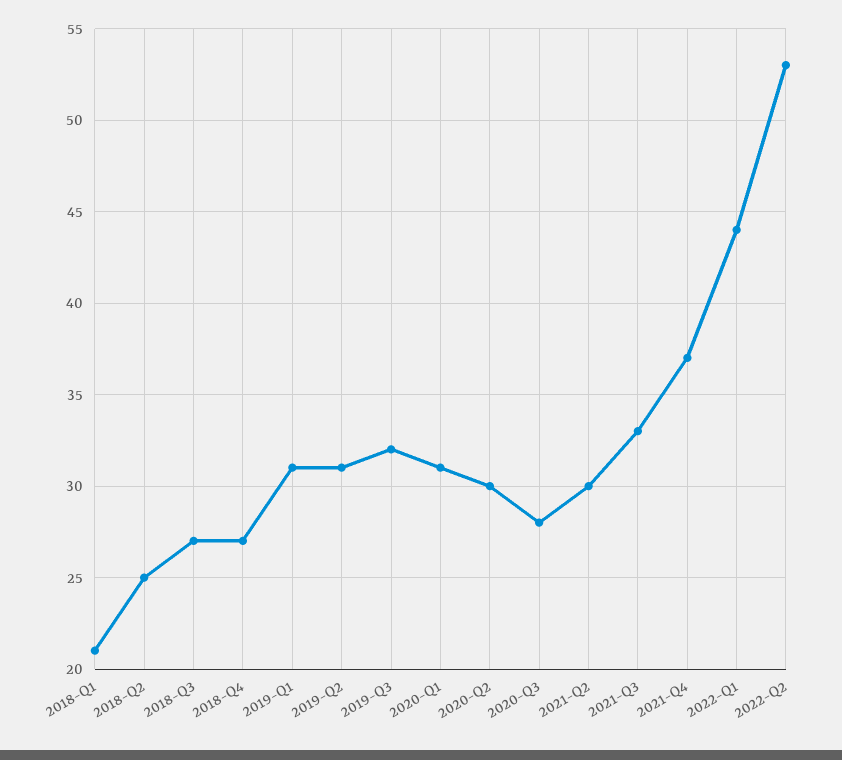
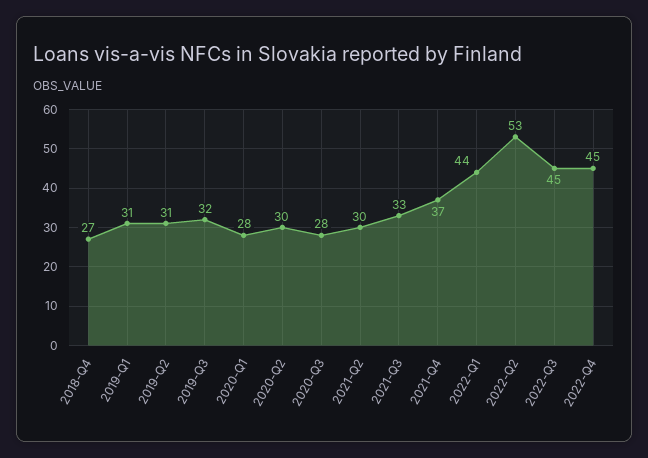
2018-Q1: 21 -> none
2018-Q2: 25 -> none
2018-Q3: 27 -> none
2020-Q1: 31 -> 28
2022-Q3: none -> 45
2022-Q4: none -> 45

